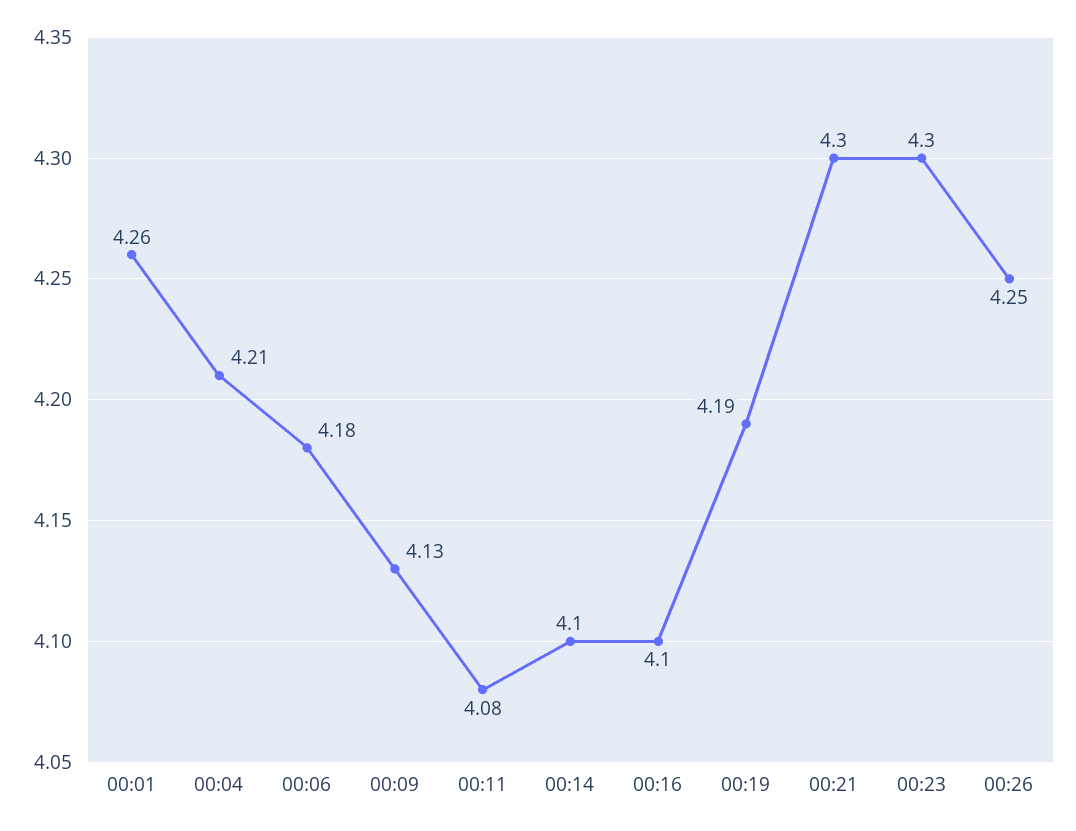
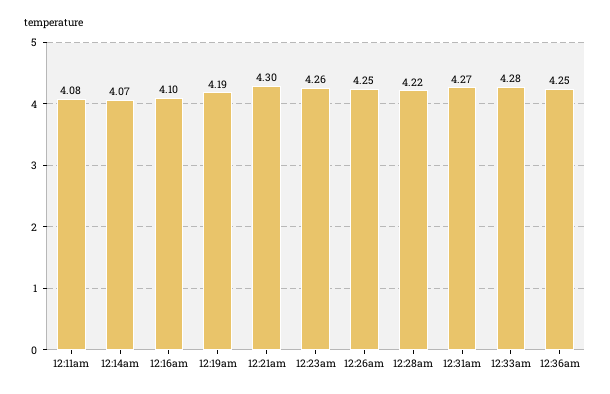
00:01: 4.26 -> none
00:04: 4.21 -> none
00:06: 4.18 -> none
00:09: 4.13 -> none
00:14: 4.1 -> 4.07
00:23: 4.3 -> 4.26
12:28am: none -> 4.22
12:31am: none -> 4.27
12:33am: none -> 4.28
12:36am: none -> 4.25

